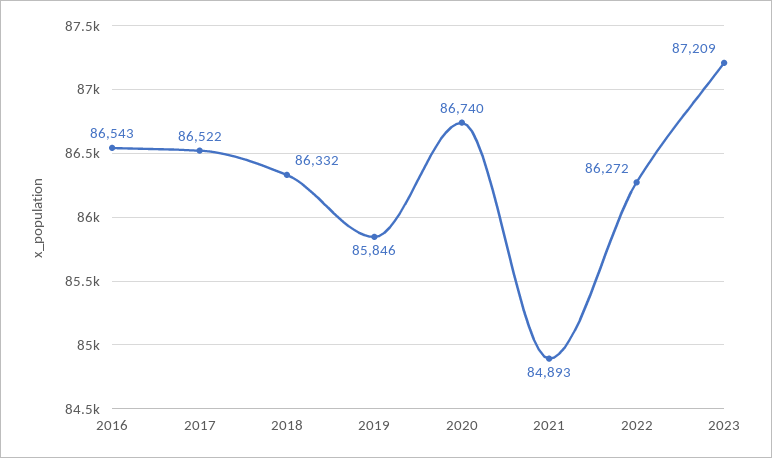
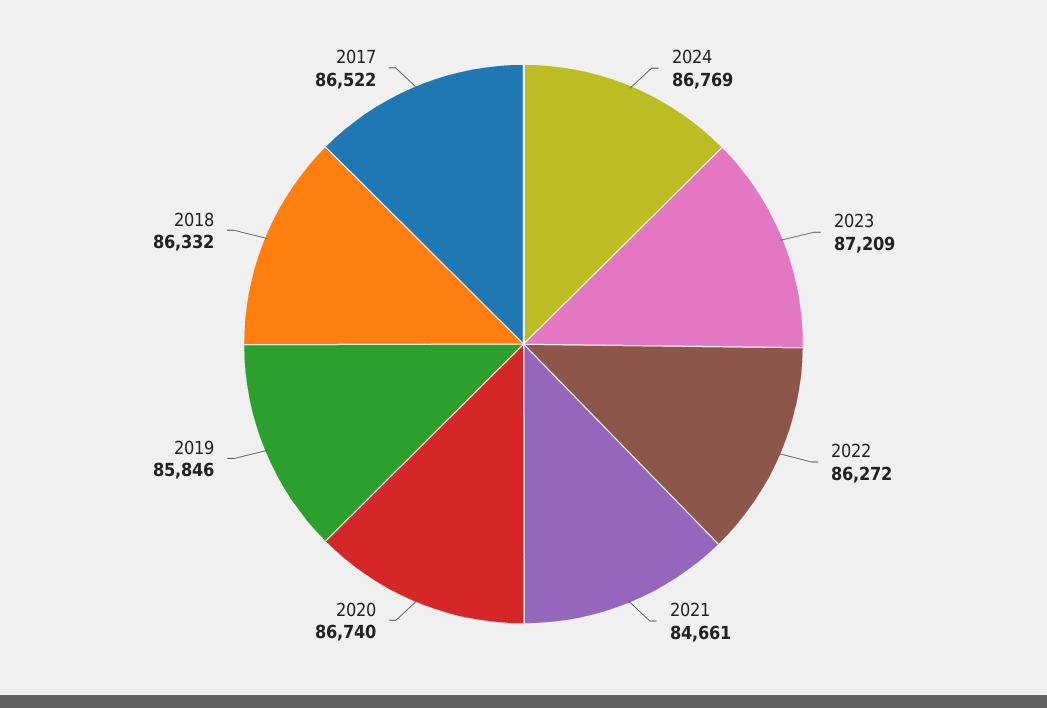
2016: 86543 -> none
2021: 84893 -> 84661
2024: none -> 86769

